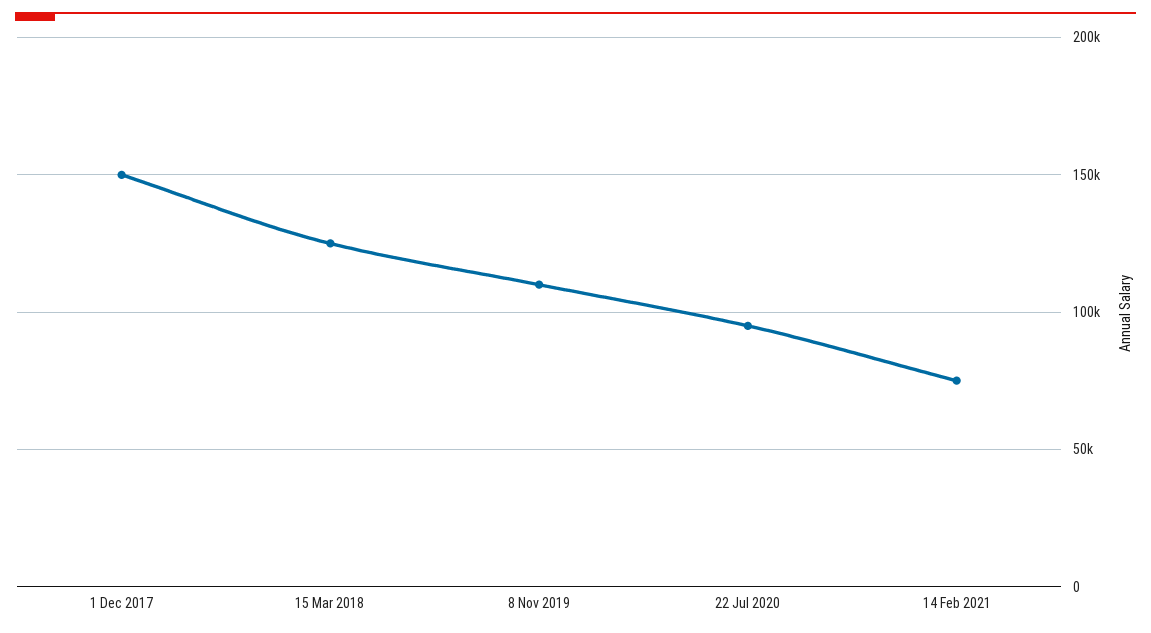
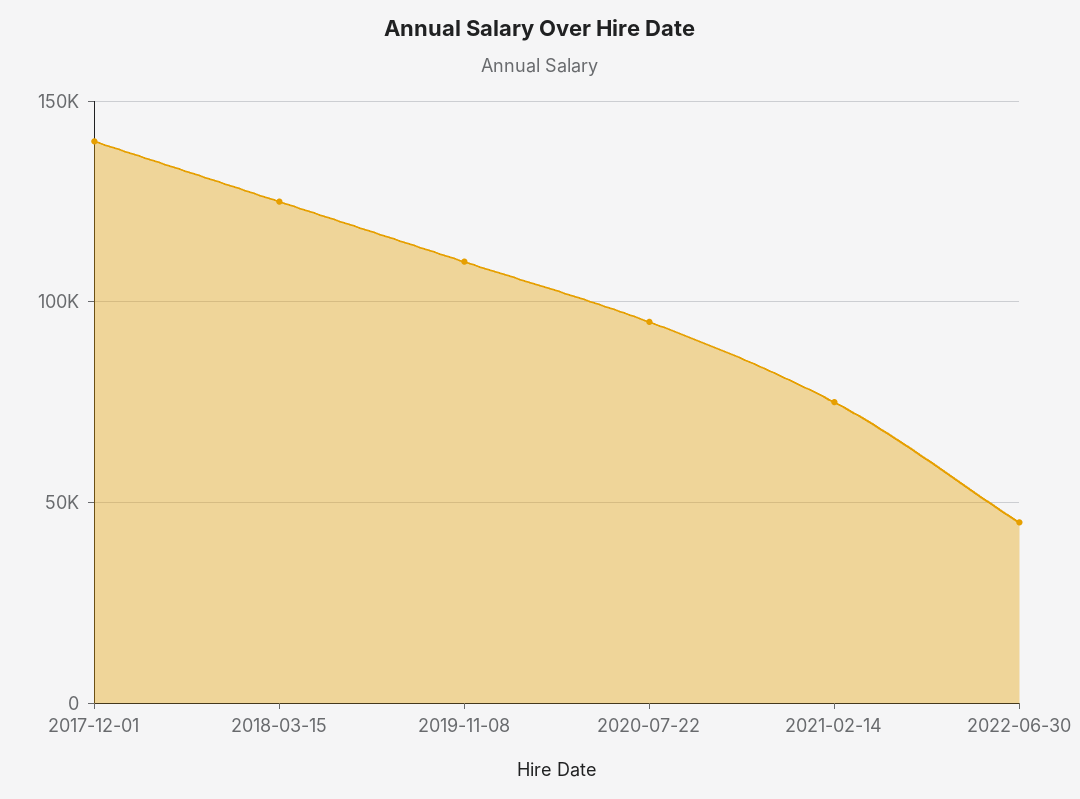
1 Dec 2017: 150000 -> 140000
2022-06-30: none -> 45000

